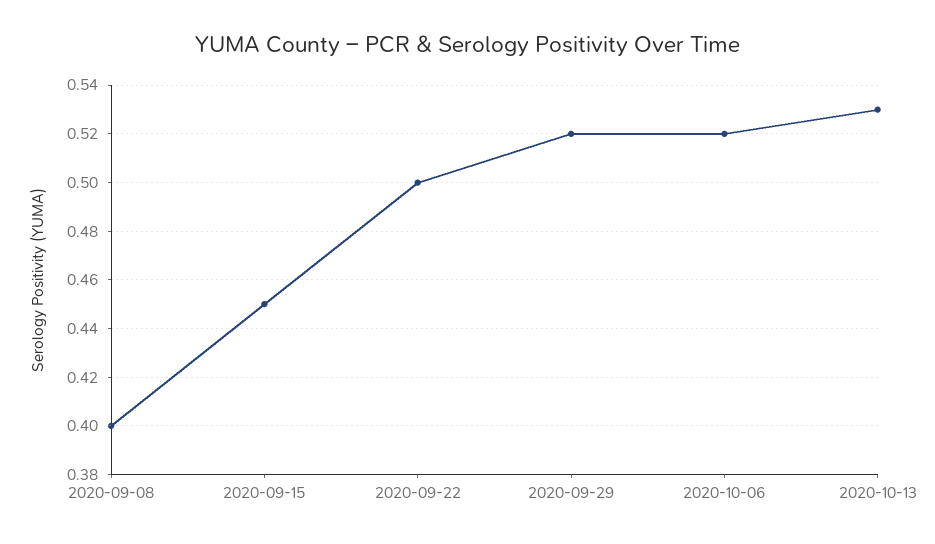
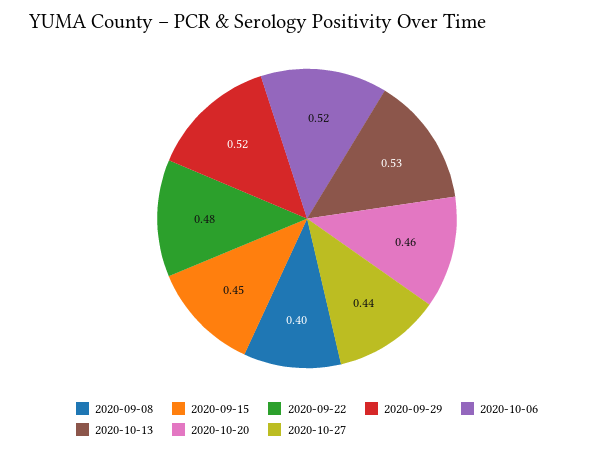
2020-09-22: 0.5 -> 0.48
2020-10-20: none -> 0.46
2020-10-27: none -> 0.44

